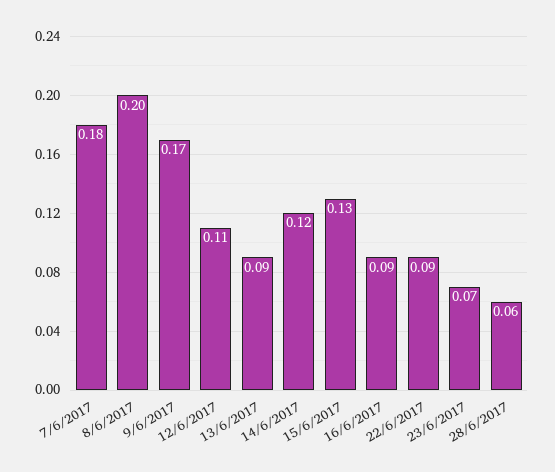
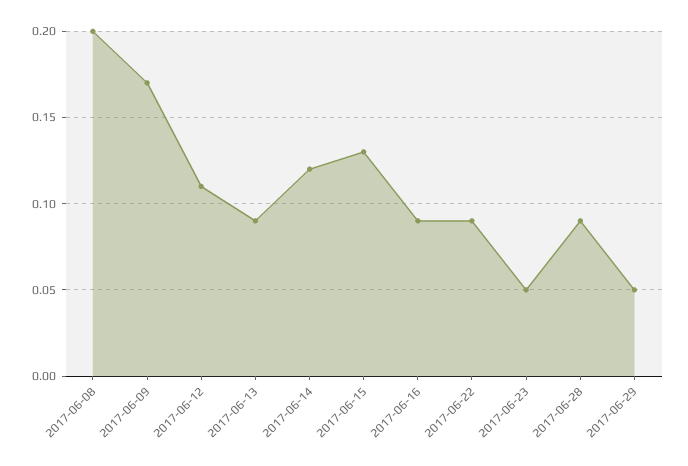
7/6/2017: 0.18 -> none
23/6/2017: 0.07 -> 0.05
28/6/2017: 0.06 -> 0.09
2017-06-29: none -> 0.05

